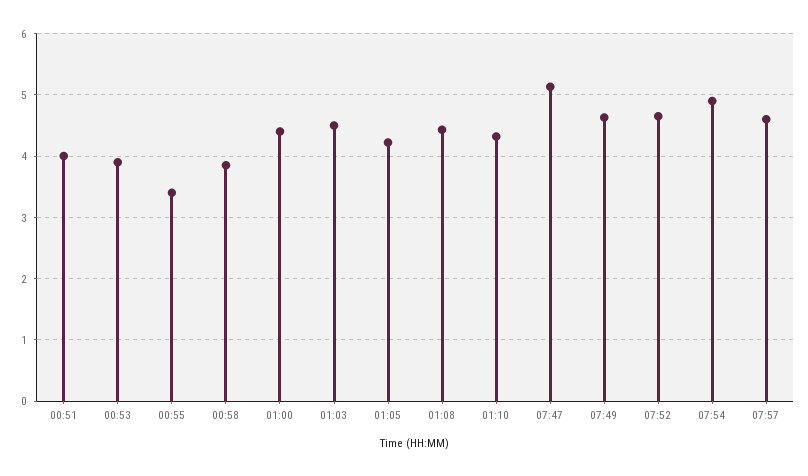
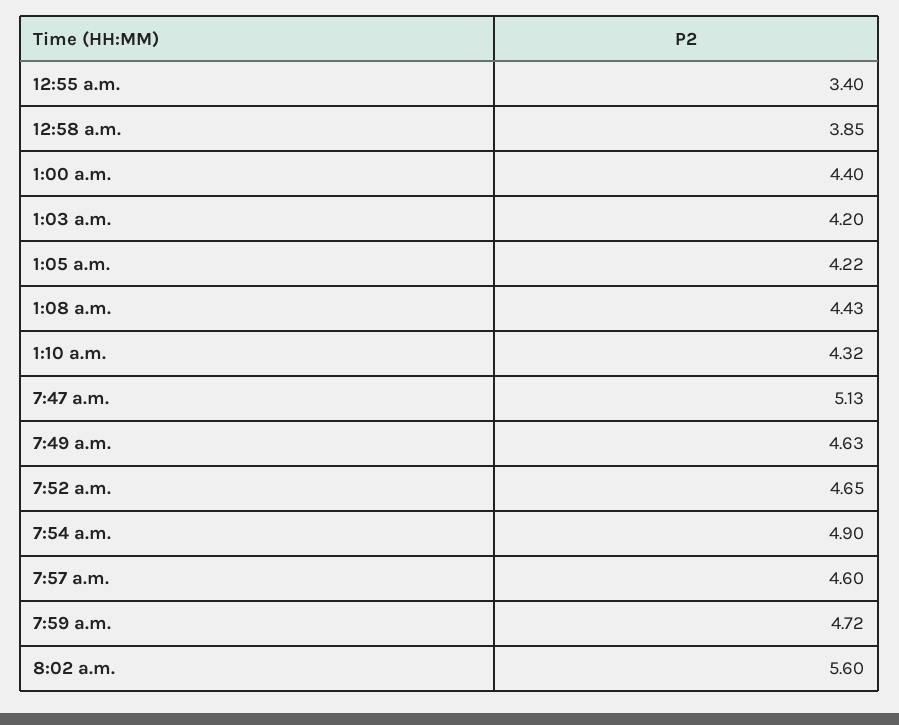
00:51: 4 -> none
00:53: 3.9 -> none
01:03: 4.5 -> 4.2
7:59 a.m.: none -> 4.72
8:02 a.m.: none -> 5.6

